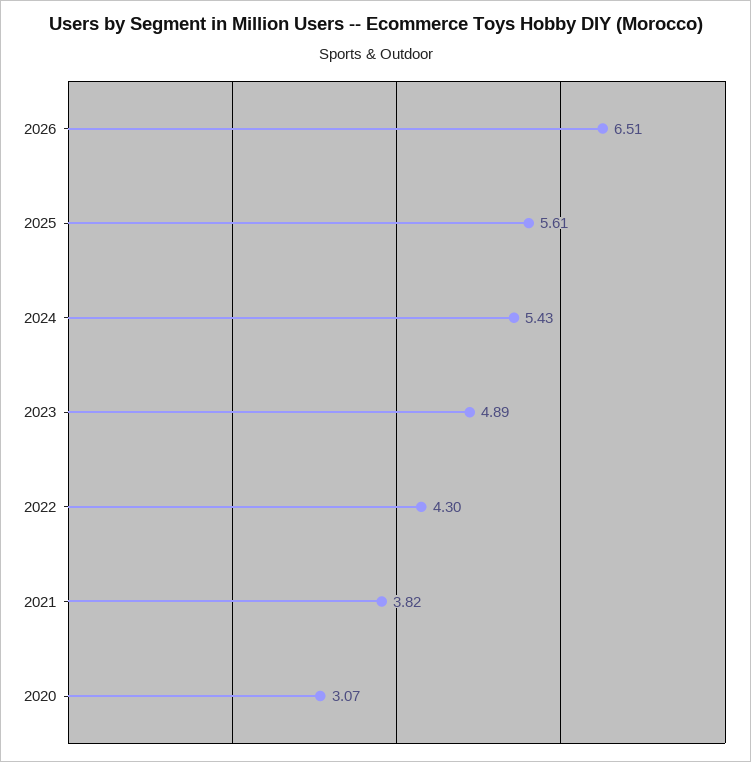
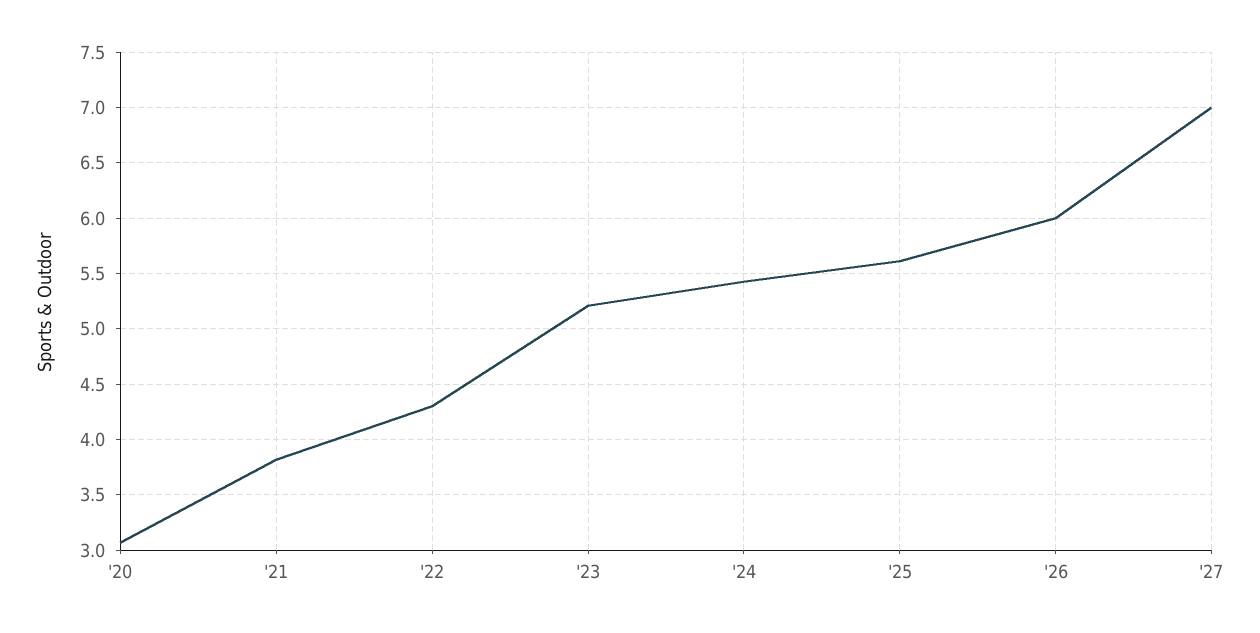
2026: 6.51 -> 6
2023: 4.89 -> 5.2
'27: none -> 7

